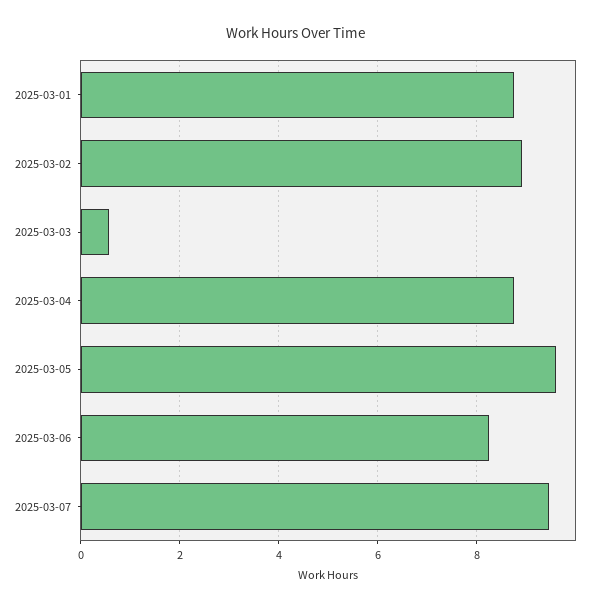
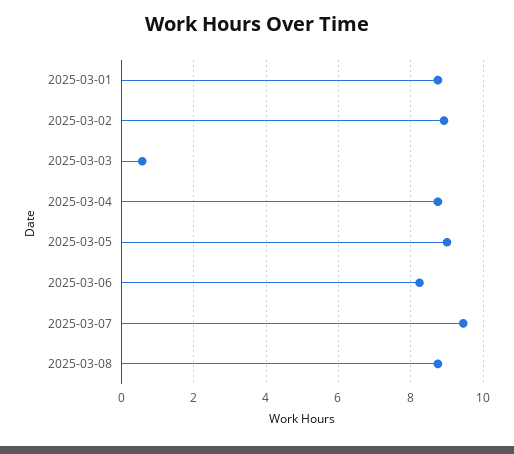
2025-03-05: 9.6 -> 9
2025-03-08: none -> 8.8

